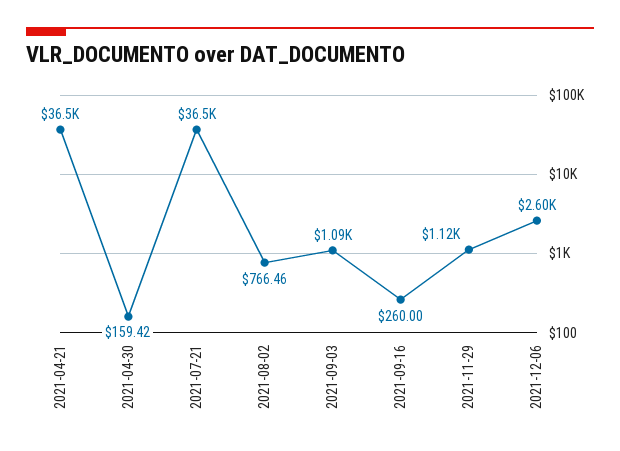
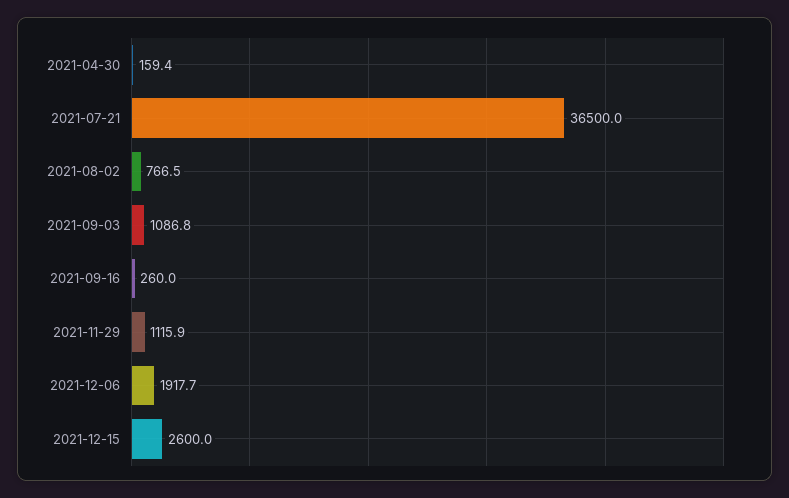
2021-04-21: 36500 -> none
2021-12-06: 2600 -> 1917.7
2021-12-15: none -> 2600

